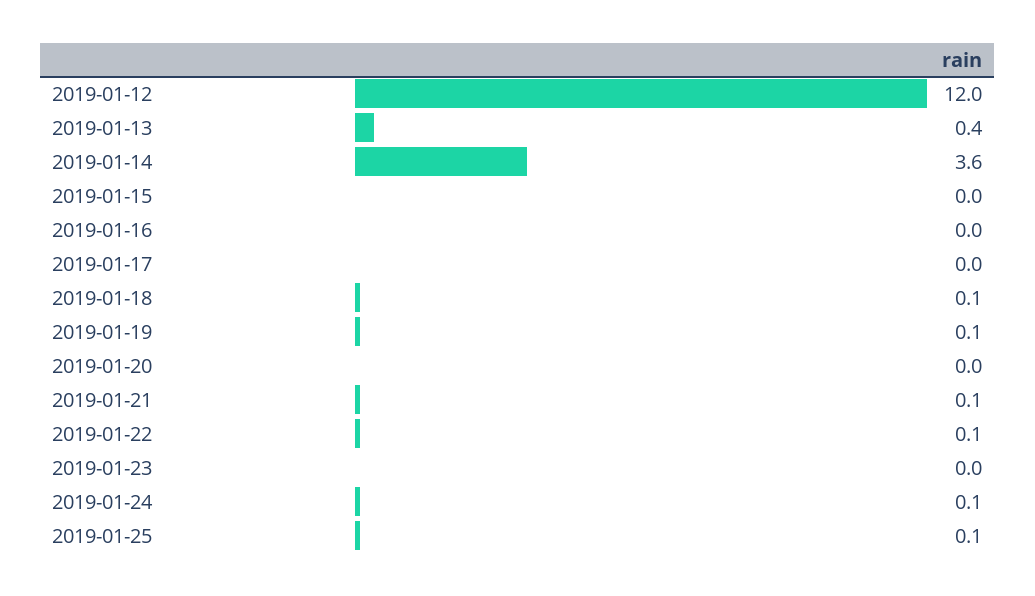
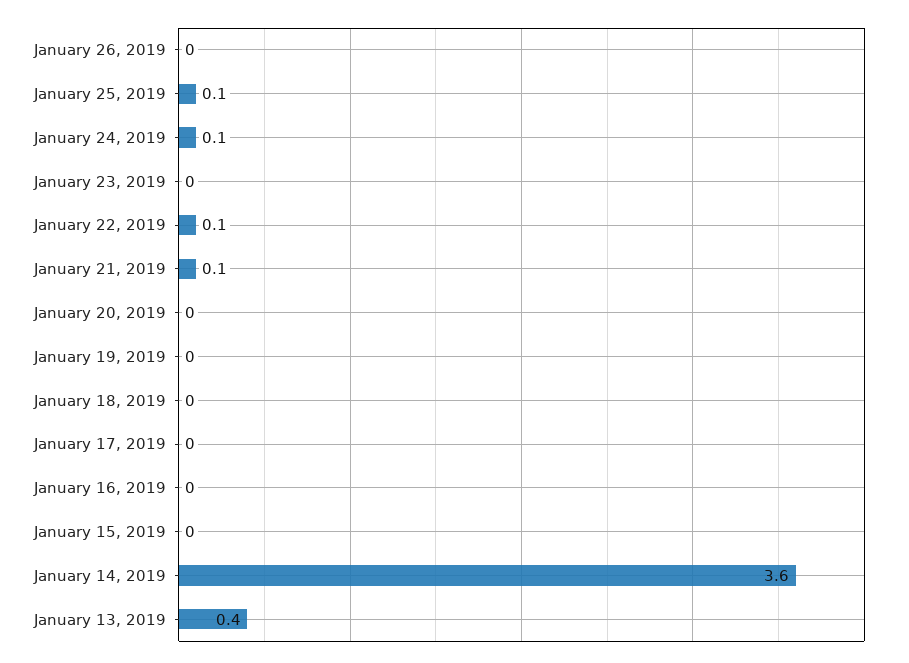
2019-01-12: 12 -> none
2019-01-18: 0.1 -> 0
2019-01-19: 0.1 -> 0
January 26, 2019: none -> 0

